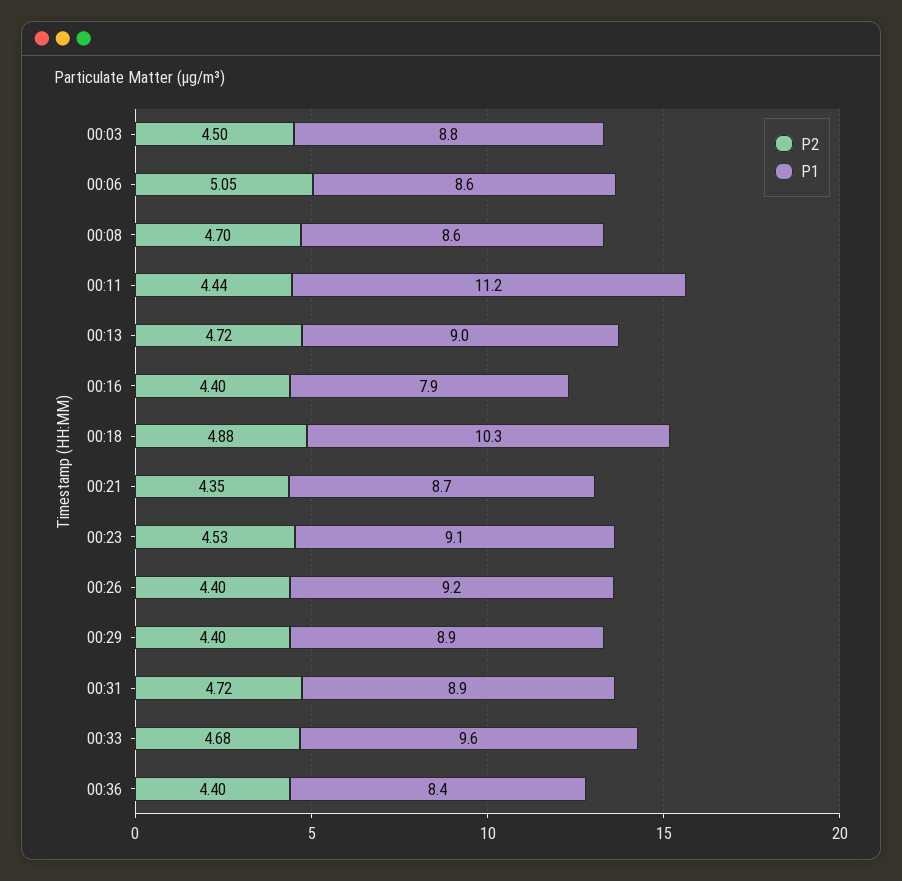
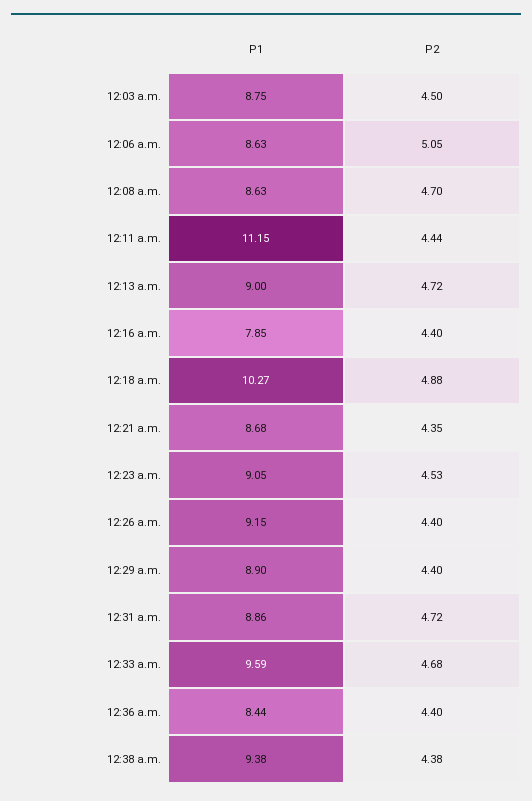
P1, 12:38 a.m.: none -> 9.38
P2, 12:38 a.m.: none -> 4.38

